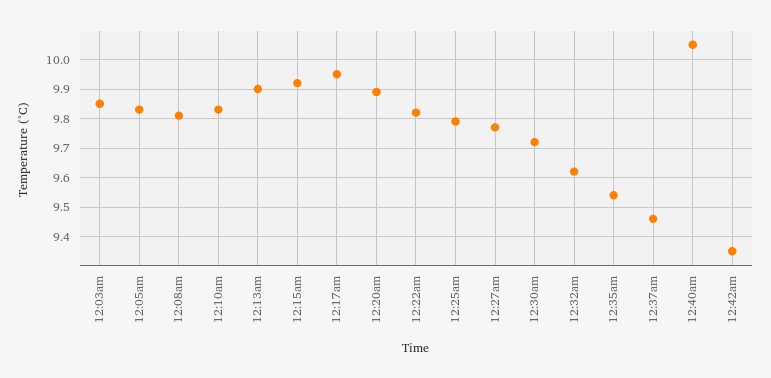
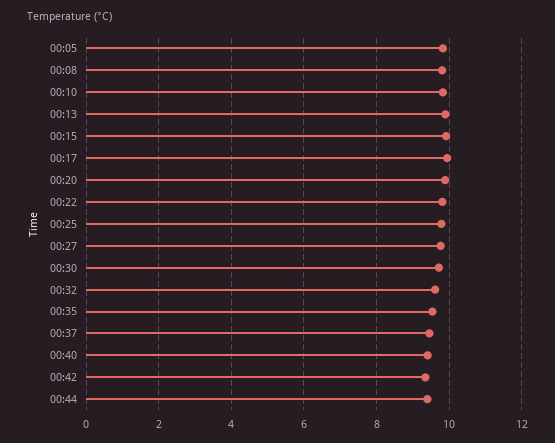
12:03am: 9.85 -> none
12:40am: 10.05 -> 9.4
00:44: none -> 9.4

